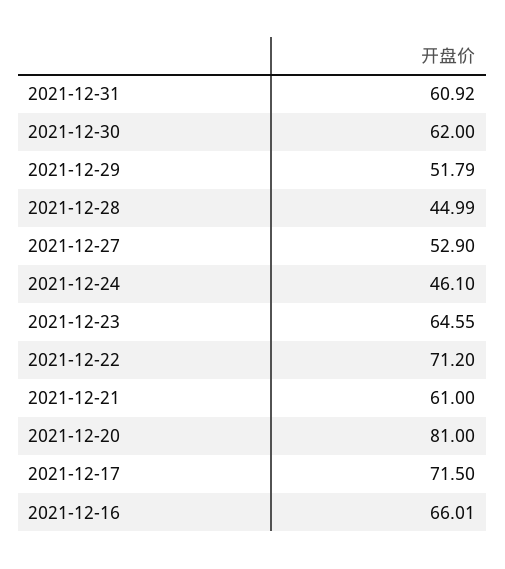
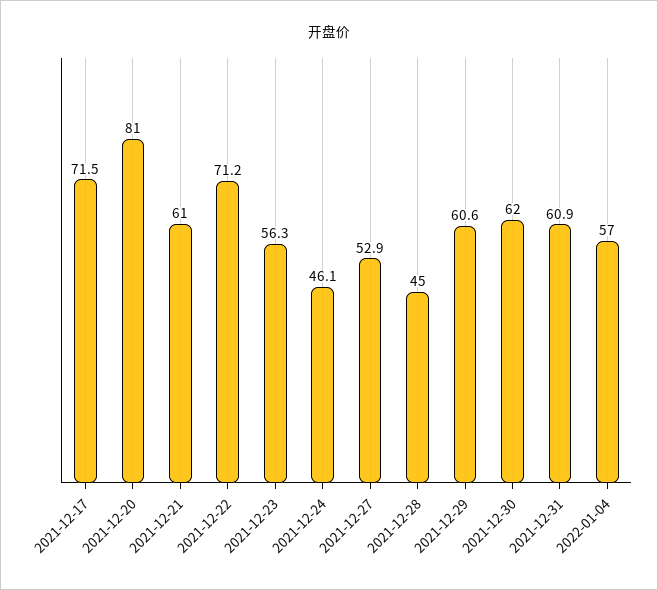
2021-12-29: 51.79 -> 60.6
2021-12-23: 64.55 -> 56.3
2021-12-16: 66.01 -> none
2022-01-04: none -> 57

